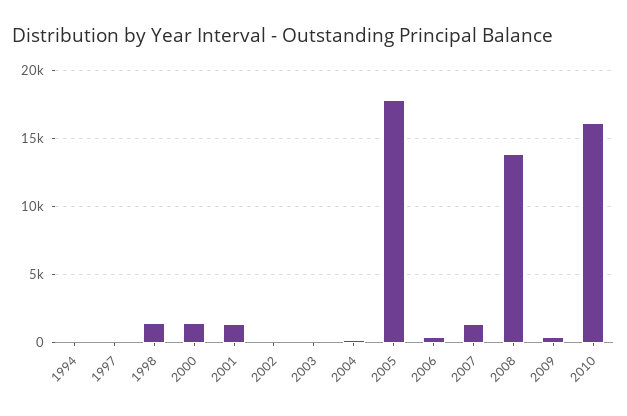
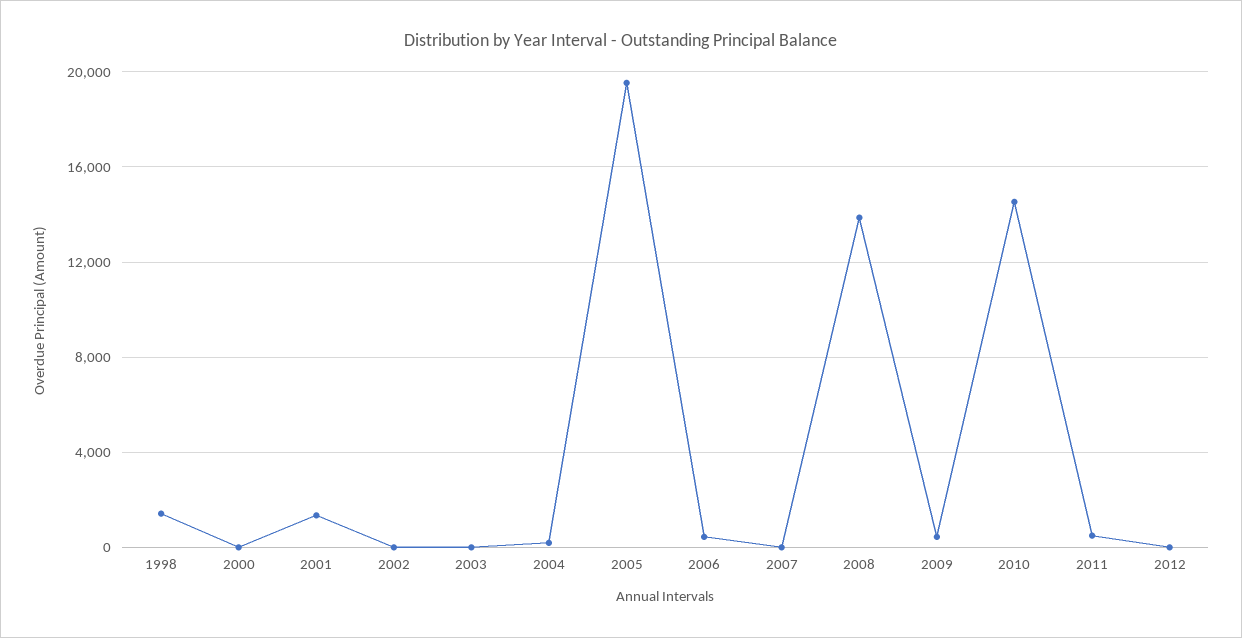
1994: 0 -> none
1997: 0 -> none
2000: 1500 -> 0
2005: 18000 -> 19500
2007: 1500 -> 0
2010: 16000 -> 14500
2011: none -> 500
2012: none -> 0

